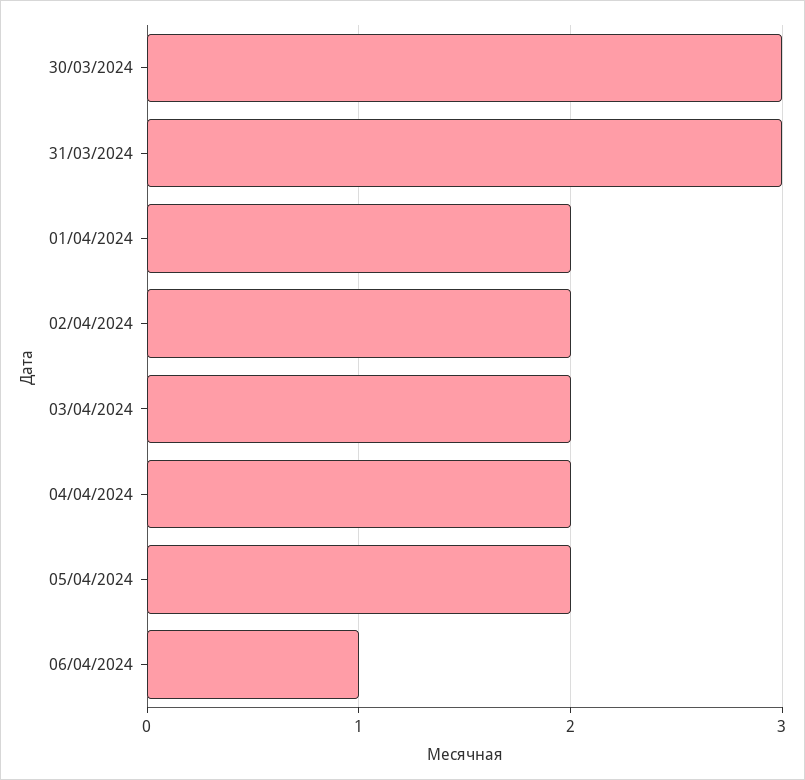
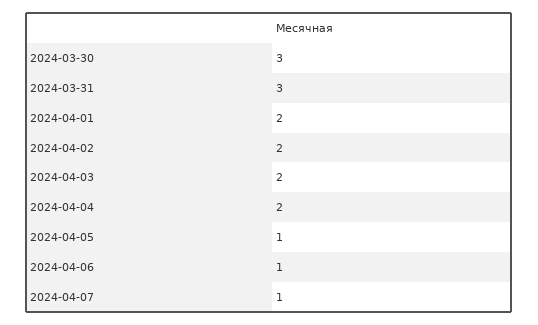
05/04/2024: 2 -> 1
2024-04-07: none -> 1

